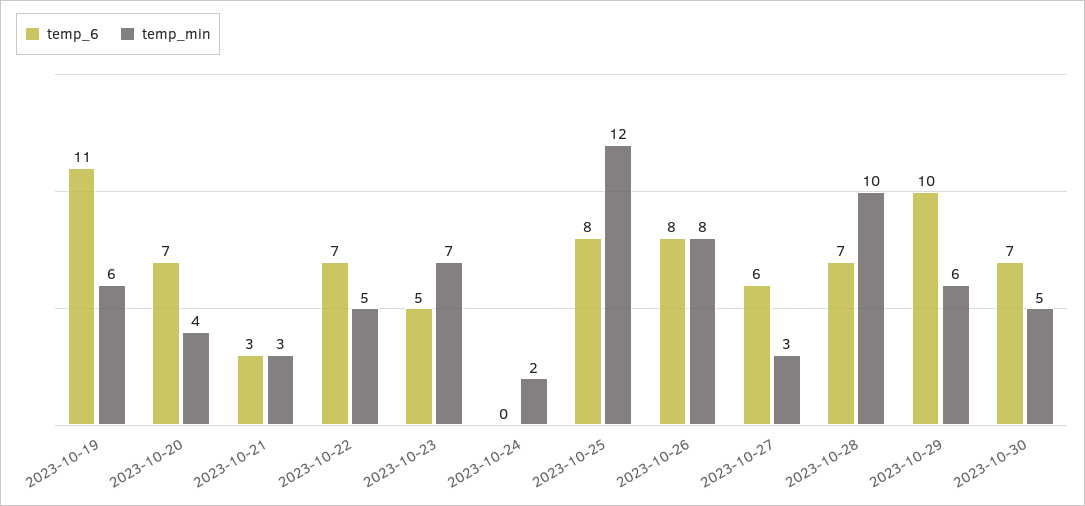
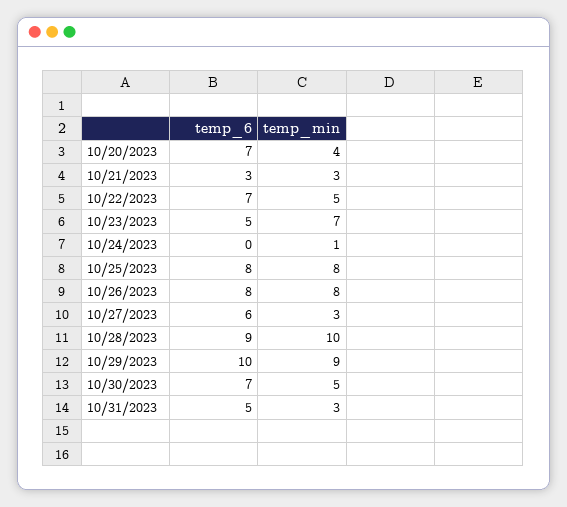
temp_6, 2023-10-19: 11 -> none
temp_min, 2023-10-19: 6 -> none
temp_min, 2023-10-24: 2 -> 1
temp_min, 2023-10-25: 12 -> 8
temp_6, 2023-10-28: 7 -> 9
temp_min, 2023-10-29: 6 -> 9
temp_6, 10/31/2023: none -> 5
temp_min, 10/31/2023: none -> 3

